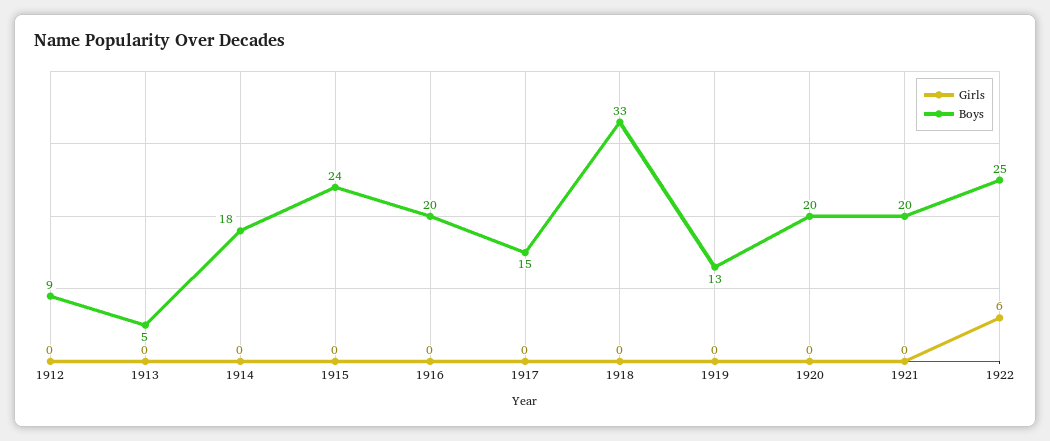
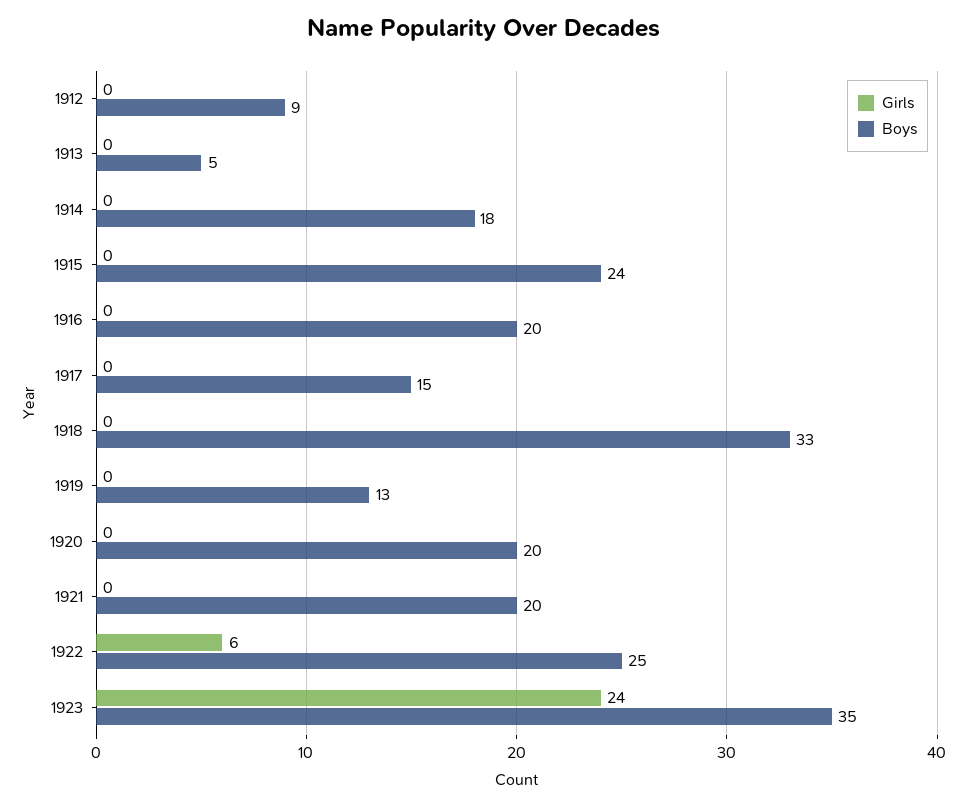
Girls, 1923: none -> 24
Boys, 1923: none -> 35

